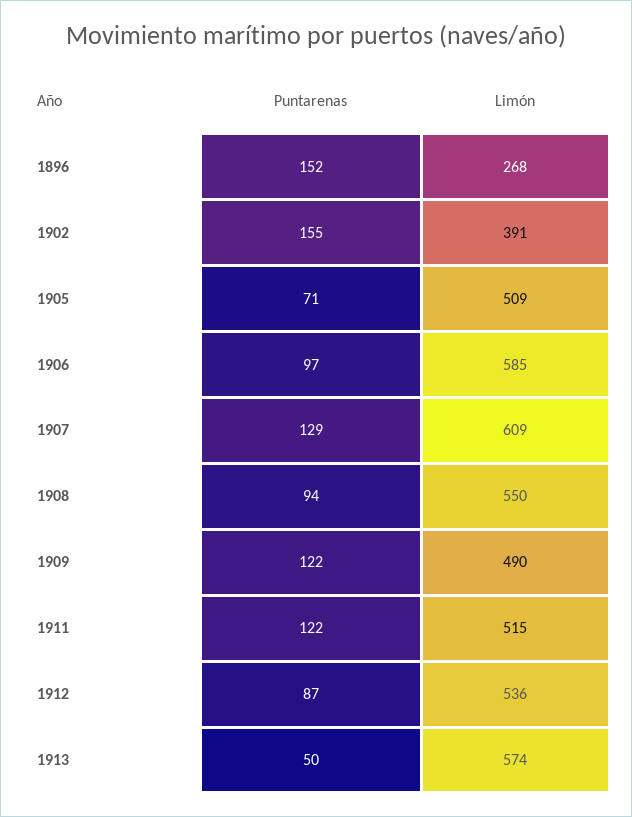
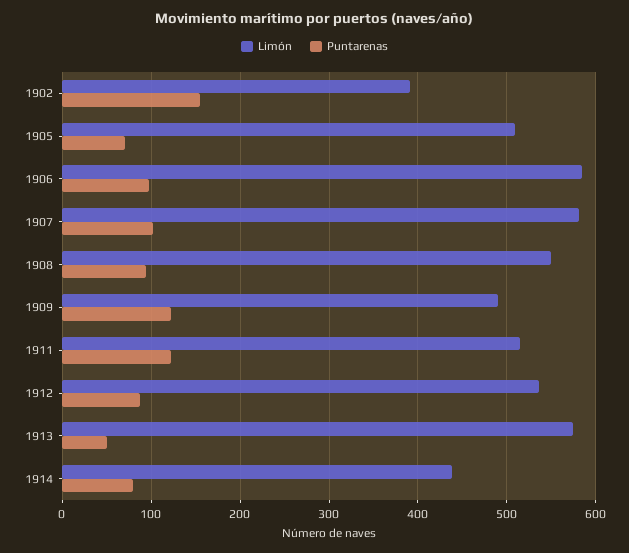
Puntarenas, 1896: 152 -> none
Limón, 1896: 268 -> none
Puntarenas, 1907: 129 -> 100
Limón, 1907: 609 -> 580
Limón, 1914: none -> 440
Puntarenas, 1914: none -> 80

